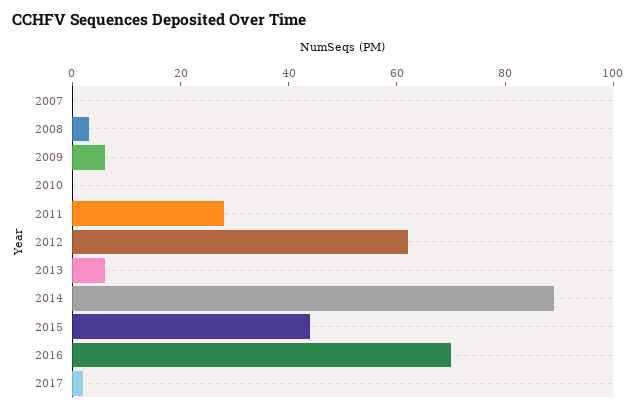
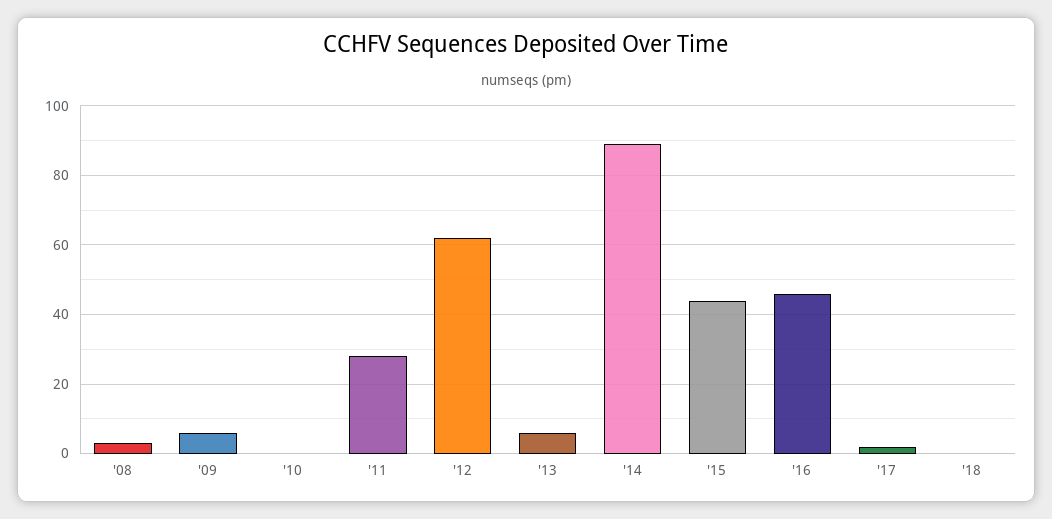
2007: 0 -> none
2016: 70 -> 45
'18: none -> 0

